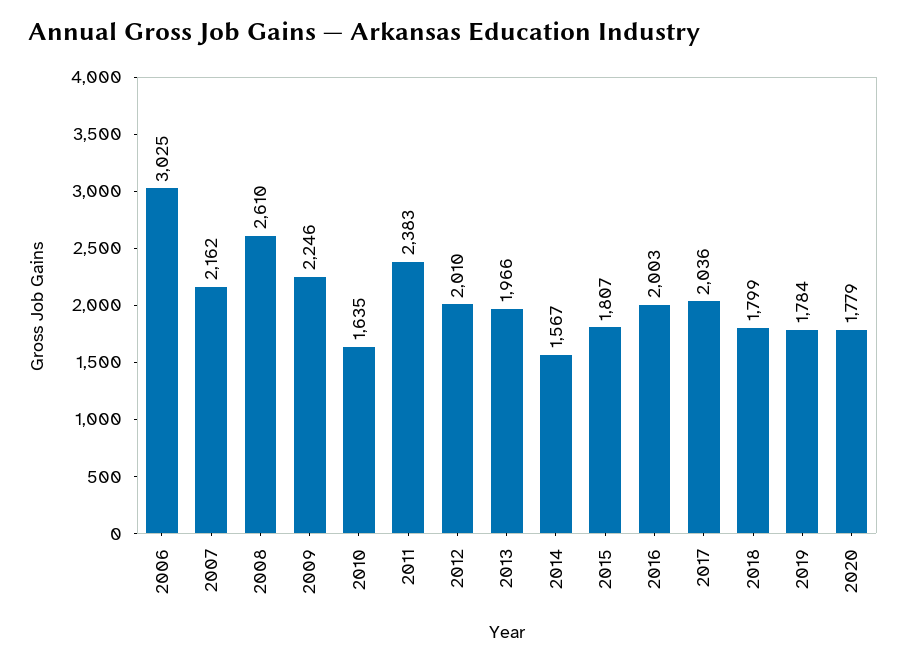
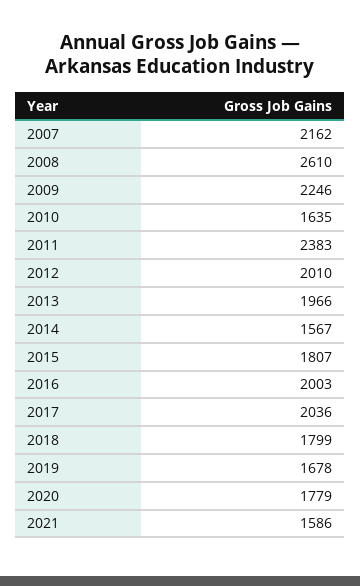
2006: 3025 -> none
2019: 1784 -> 1678
2021: none -> 1586

